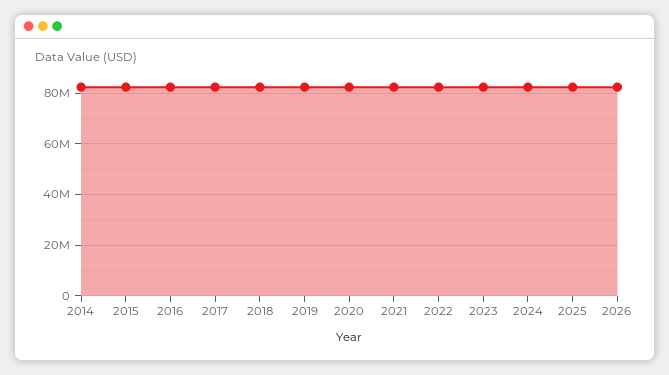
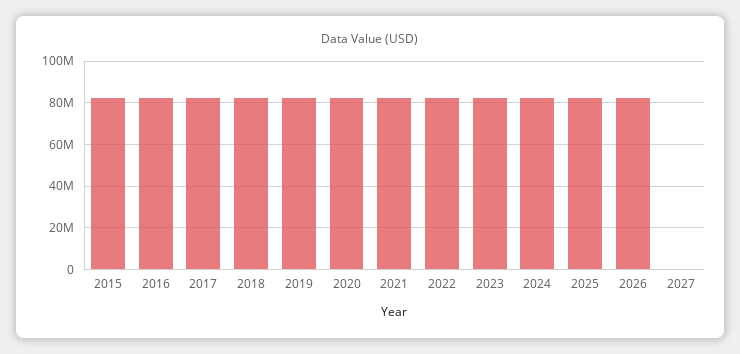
2014: 82500000 -> none
2027: none -> 0

